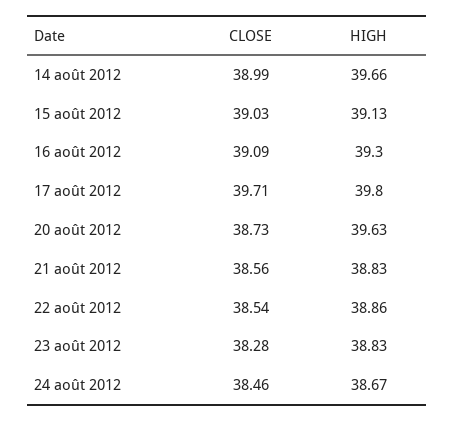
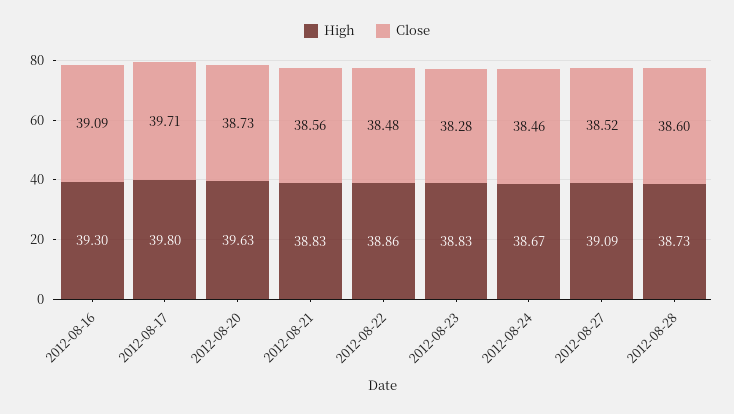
CLOSE, 14 août 2012: 38.99 -> none
HIGH, 14 août 2012: 39.66 -> none
CLOSE, 15 août 2012: 39.03 -> none
HIGH, 15 août 2012: 39.13 -> none
CLOSE, 22 août 2012: 38.54 -> 38.48
HIGH, 2012-08-27: none -> 39.09
CLOSE, 2012-08-27: none -> 38.52
HIGH, 2012-08-28: none -> 38.73
CLOSE, 2012-08-28: none -> 38.6

